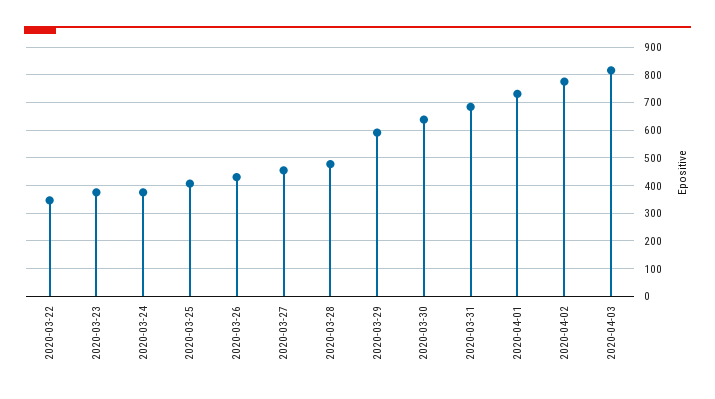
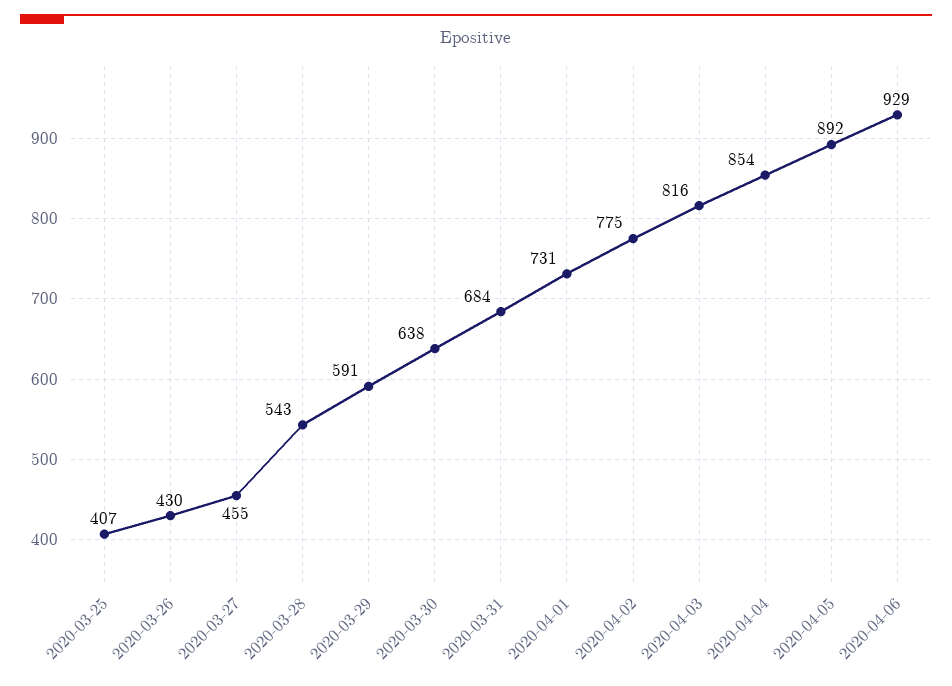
2020-03-22: 350 -> none
2020-03-23: 375 -> none
2020-03-24: 375 -> none
2020-03-28: 475 -> 543
2020-04-04: none -> 854
2020-04-05: none -> 892
2020-04-06: none -> 929

